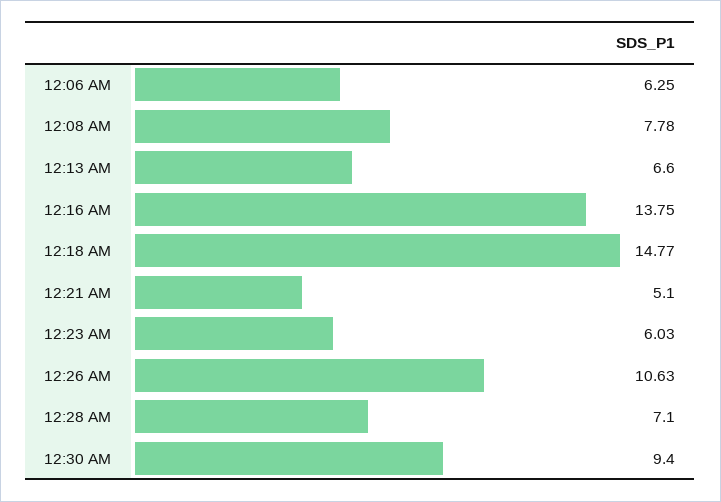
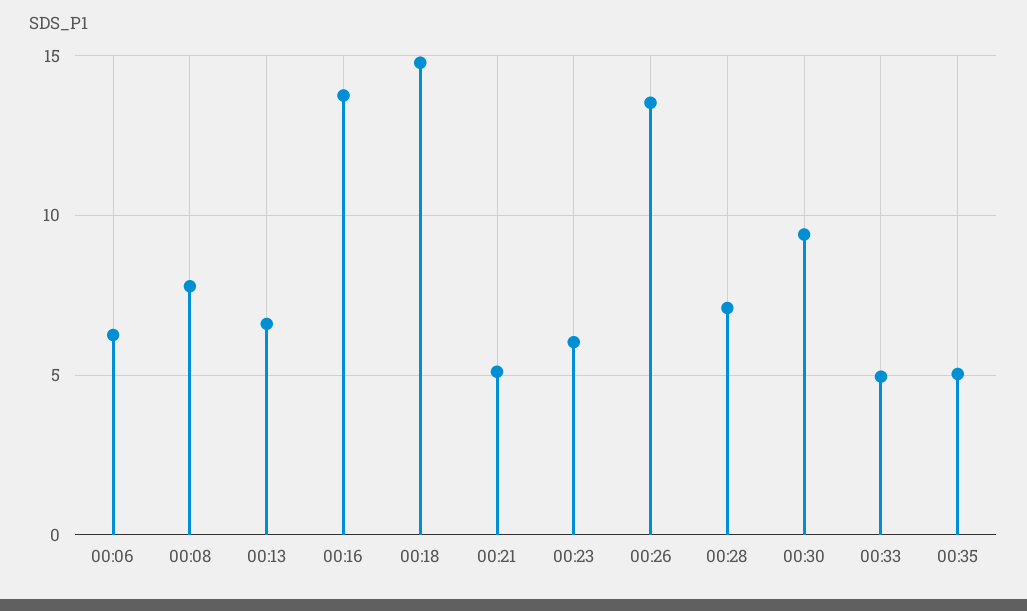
12:26 AM: 10.63 -> 13.5
00:33: none -> 5
00:35: none -> 5

